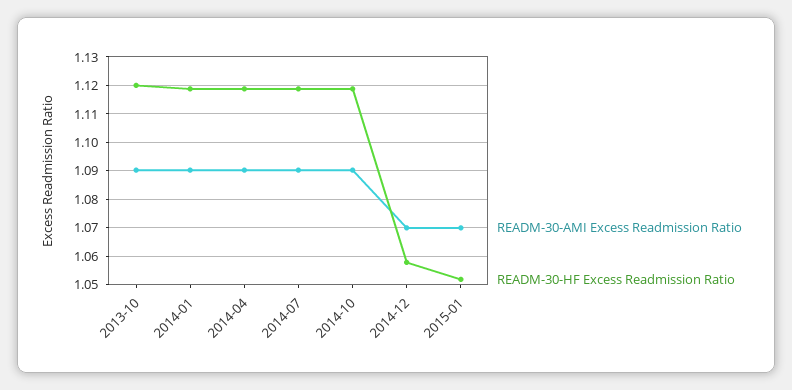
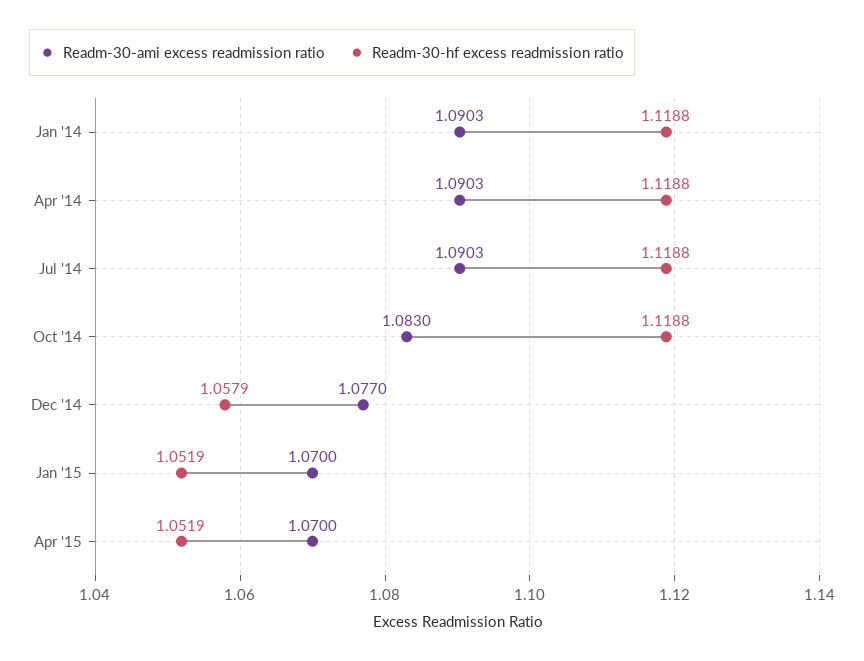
READM-30-AMI Excess Readmission Ratio, 2013-10: 1.09 -> none
READM-30-HF Excess Readmission Ratio, 2013-10: 1.12 -> none
READM-30-AMI Excess Readmission Ratio, 2014-10: 1.09 -> 1.083
READM-30-AMI Excess Readmission Ratio, 2014-12: 1.07 -> 1.077
READM-30-AMI Excess Readmission Ratio, Apr '15: none -> 1.07
READM-30-HF Excess Readmission Ratio, Apr '15: none -> 1.0519

